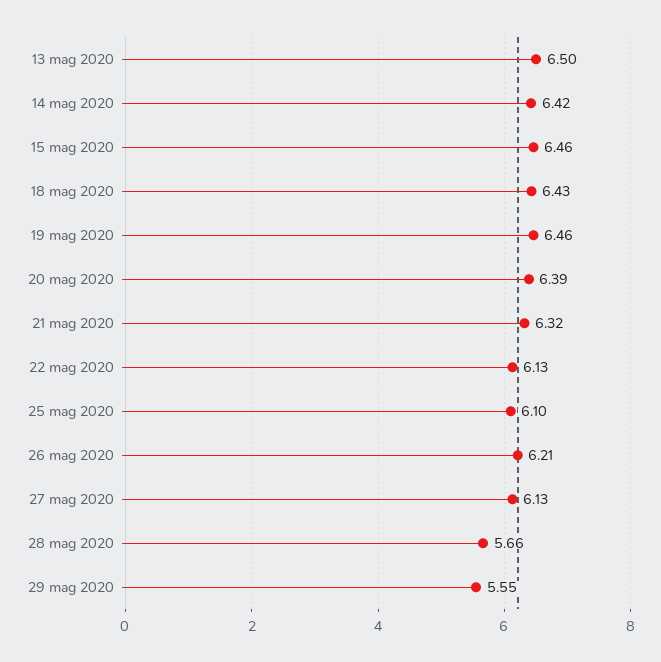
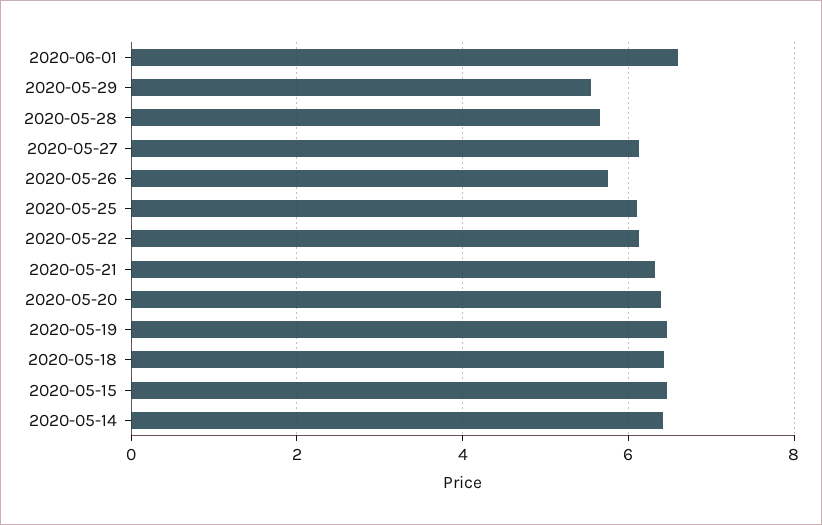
13 mag 2020: 6.5 -> none
26 mag 2020: 6.21 -> 5.8
2020-06-01: none -> 6.6

